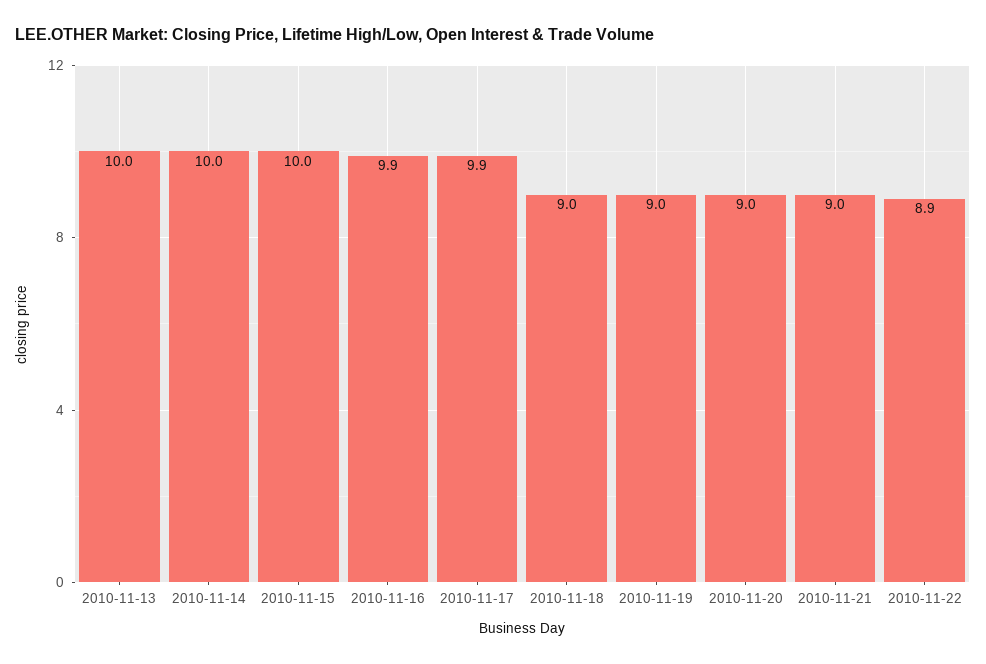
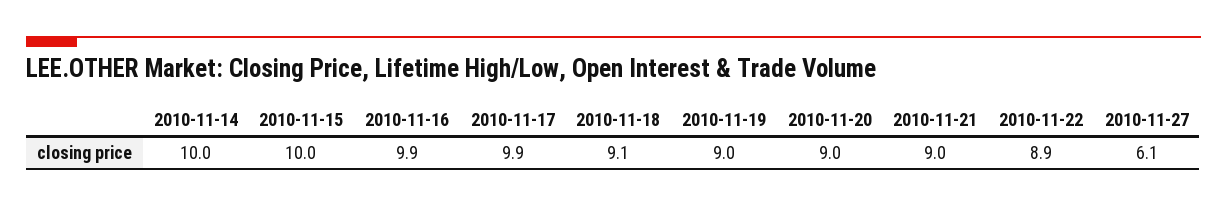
2010-11-13: 10 -> none
2010-11-18: 9 -> 9.1
2010-11-27: none -> 6.1

